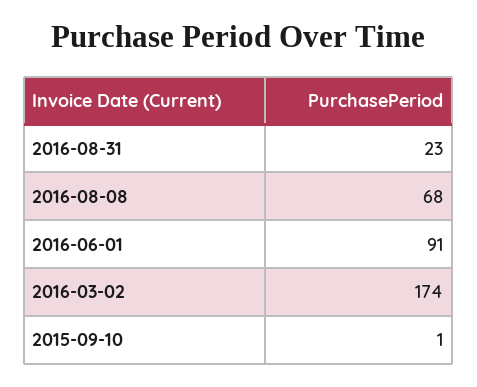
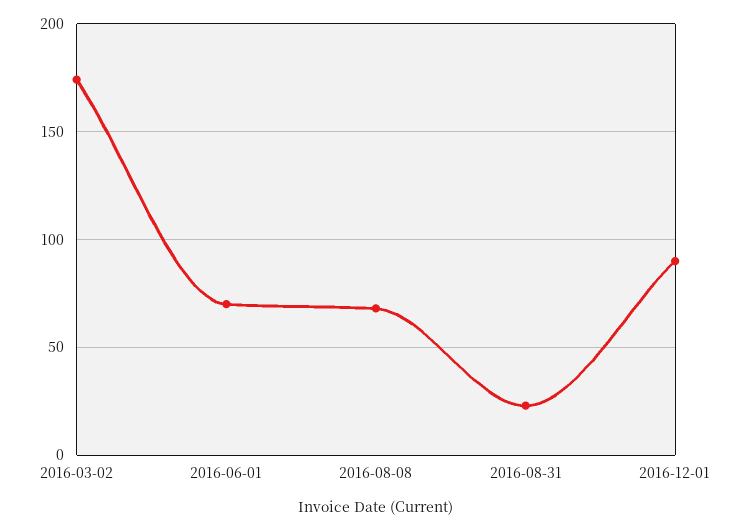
2016-06-01: 91 -> 70
2015-09-10: 1 -> none
2016-12-01: none -> 90

